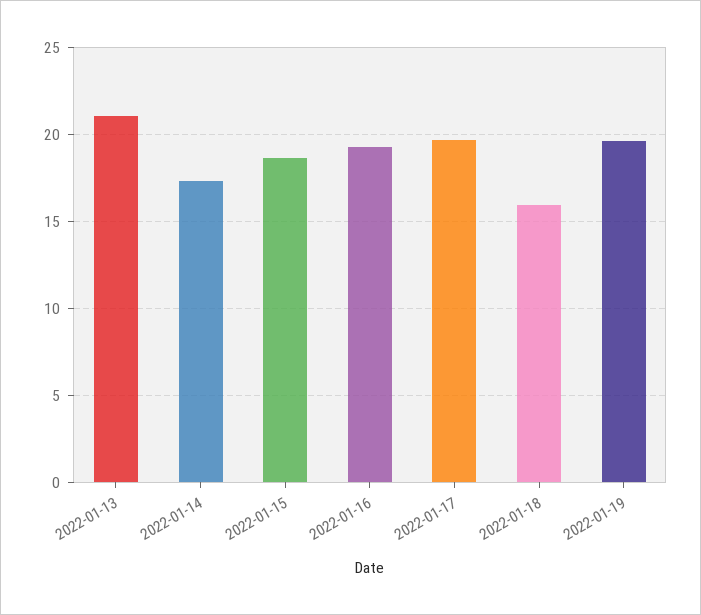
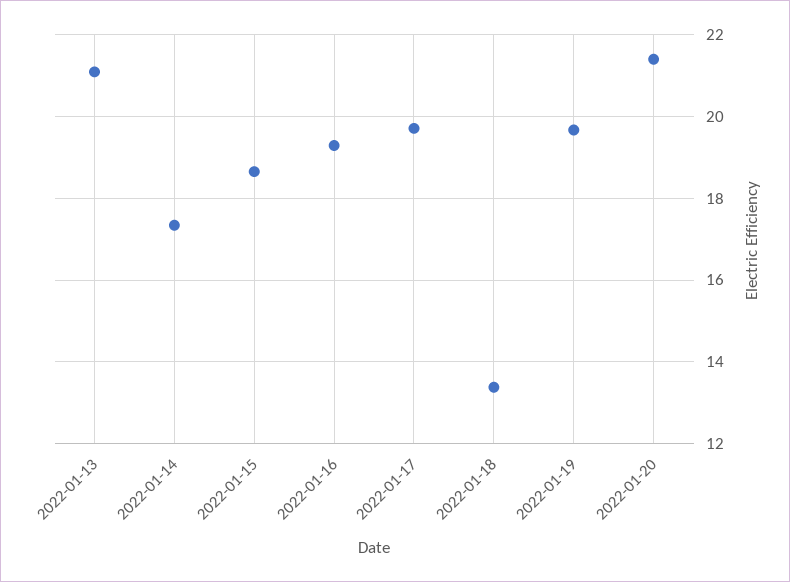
2022-01-18: 16 -> 13.4
2022-01-20: none -> 21.4

